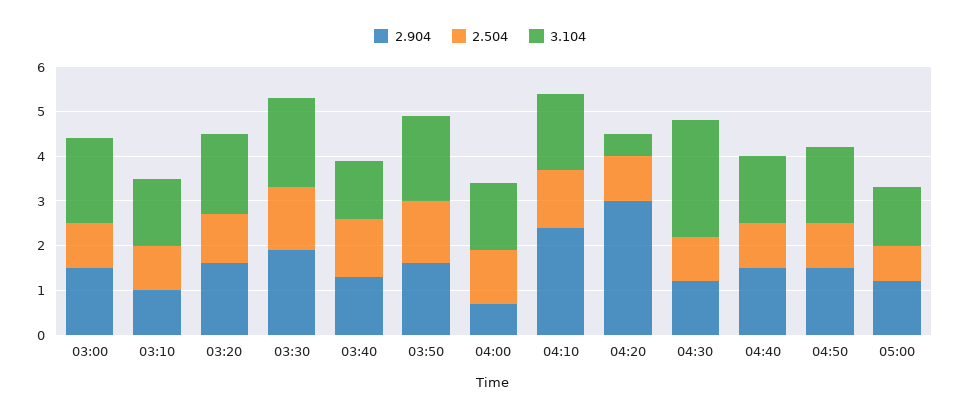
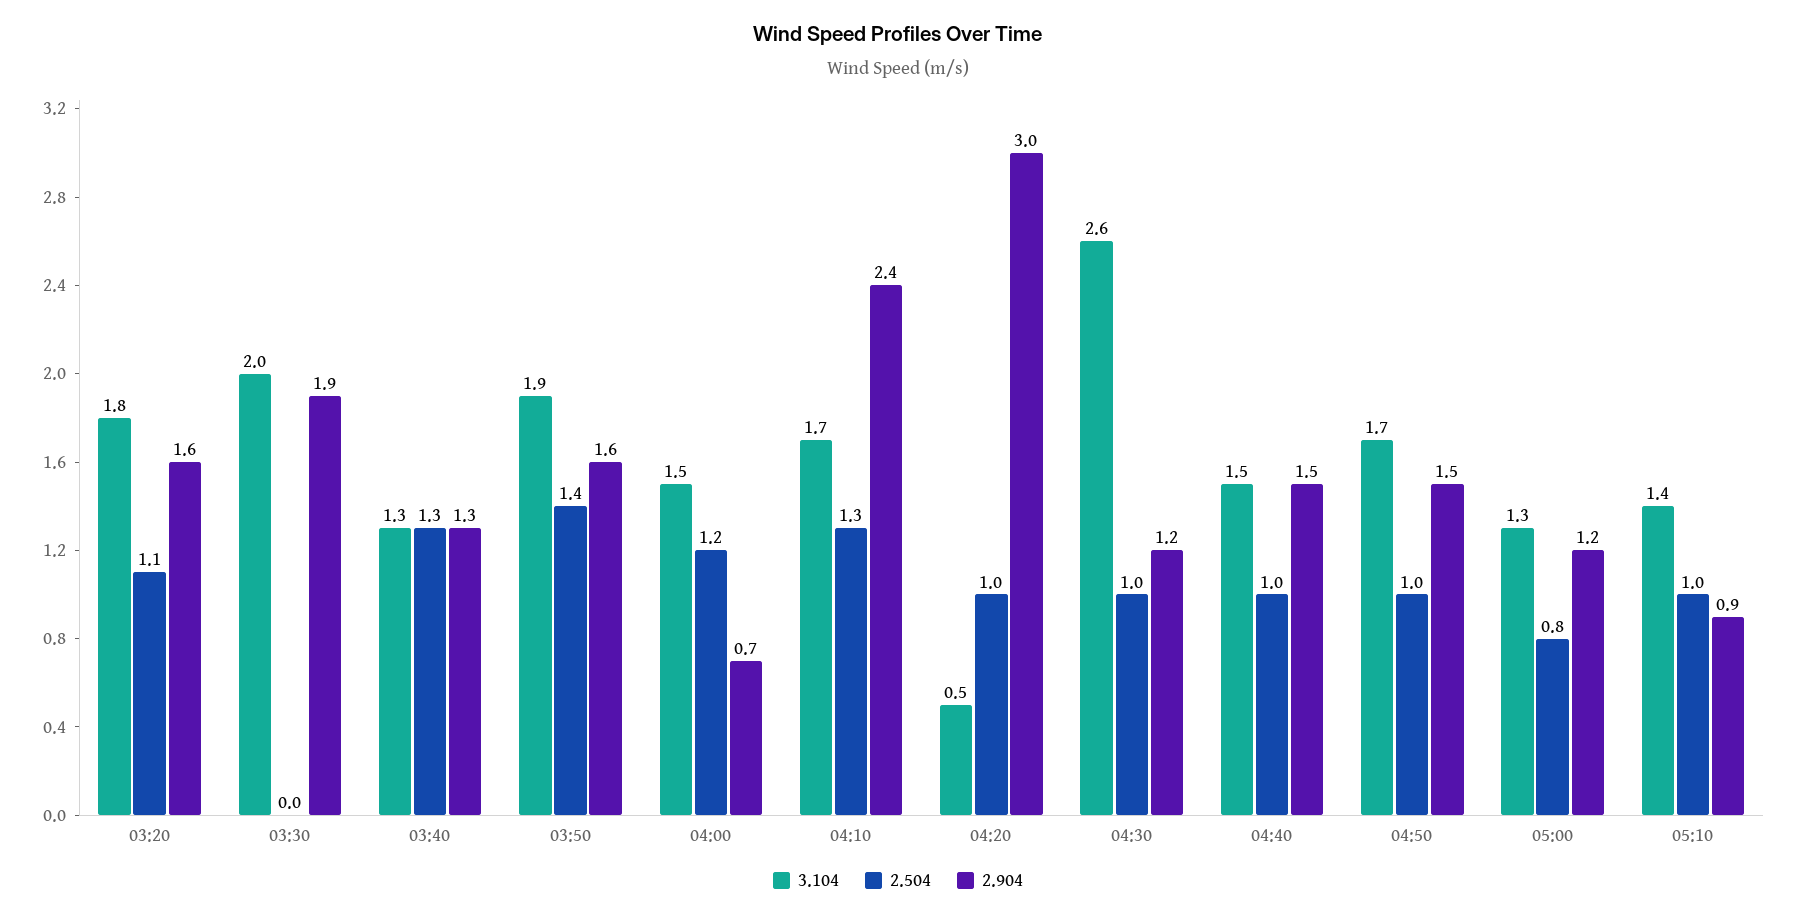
2.904, 03:00: 1.5 -> none
2.504, 03:00: 1 -> none
3.104, 03:00: 2 -> none
2.904, 03:10: 1 -> none
2.504, 03:10: 1 -> none
3.104, 03:10: 1.5 -> none
2.504, 03:30: 1.5 -> 0
3.104, 05:10: none -> 1.4
2.504, 05:10: none -> 1
2.904, 05:10: none -> 0.9

